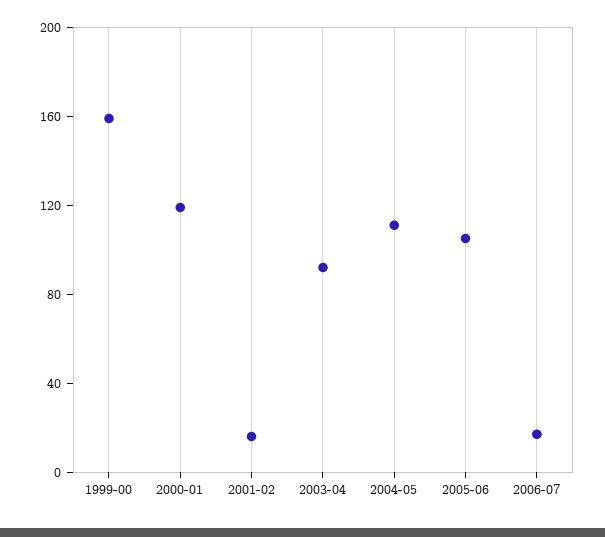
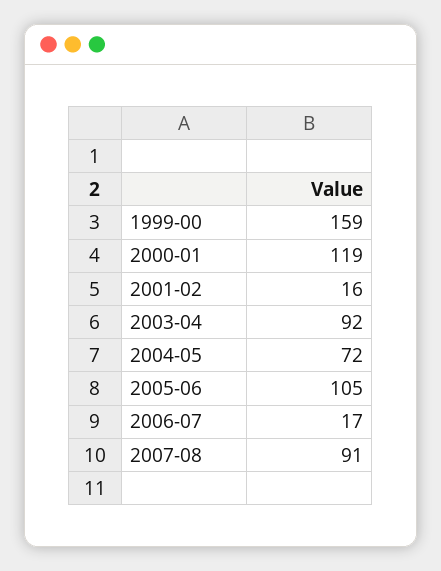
2004-05: 110 -> 72
2007-08: none -> 91

